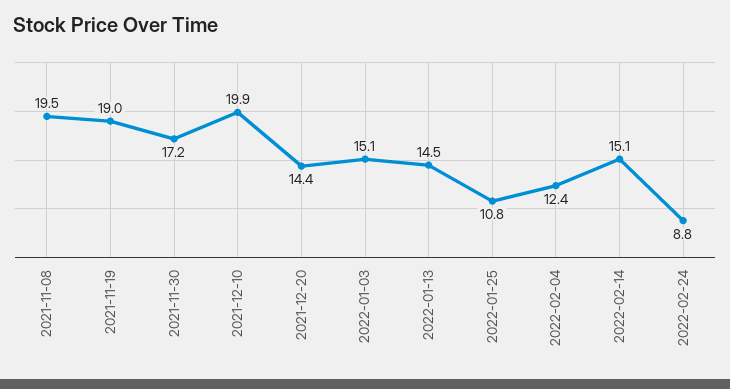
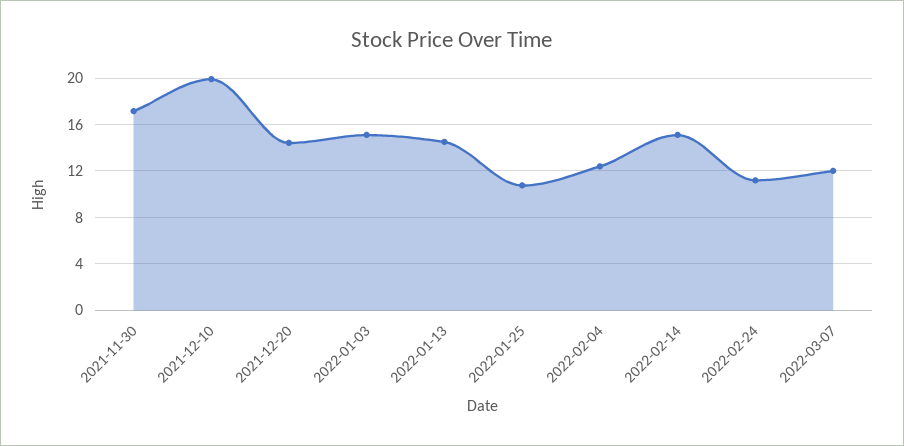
2021-11-08: 19.5 -> none
2021-11-19: 19 -> none
2022-02-24: 8.8 -> 11
2022-03-07: none -> 12

